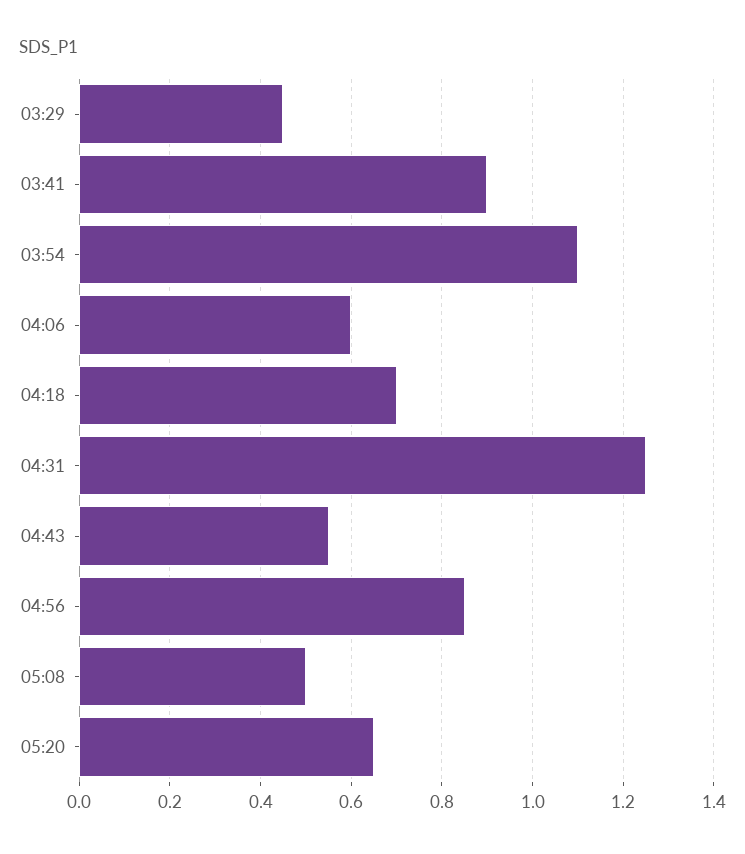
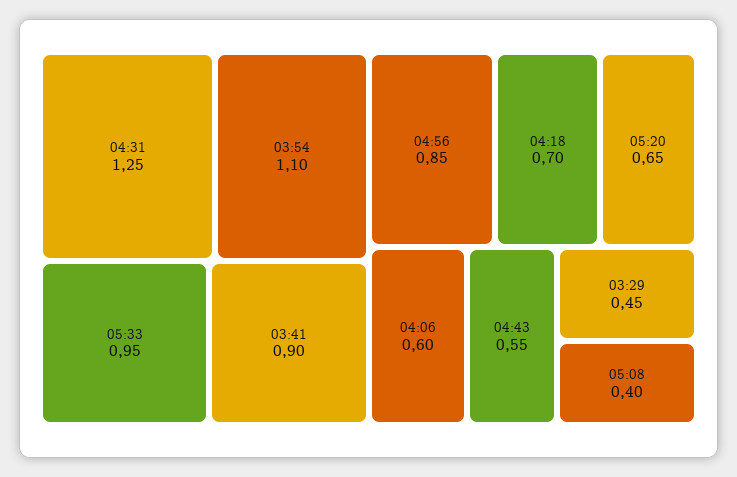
05:08: 0.5 -> 0.4
05:33: none -> 0.95

